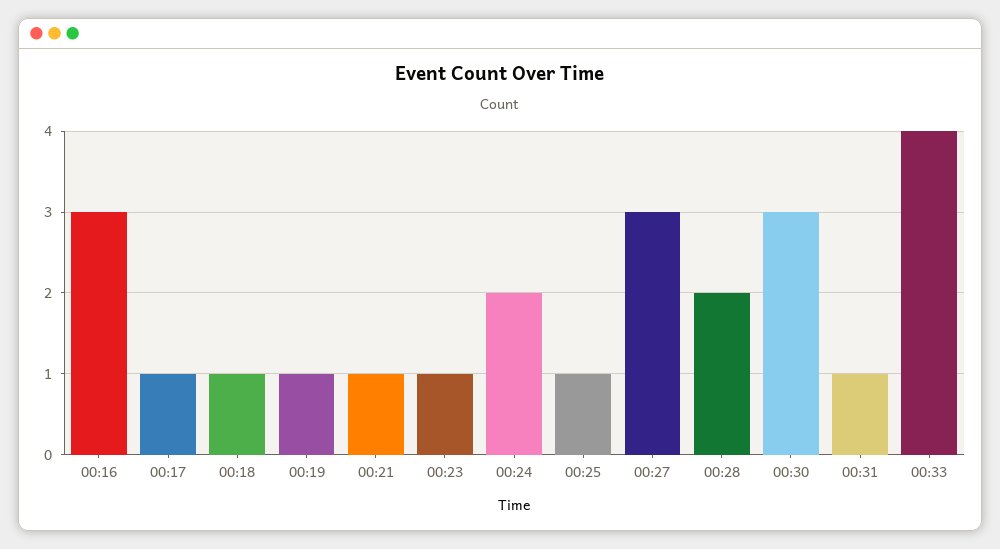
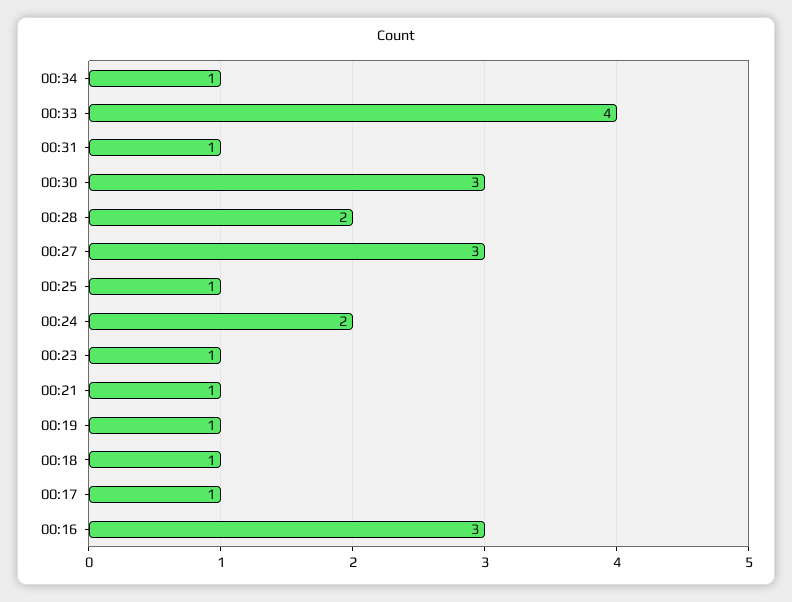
00:34: none -> 1

